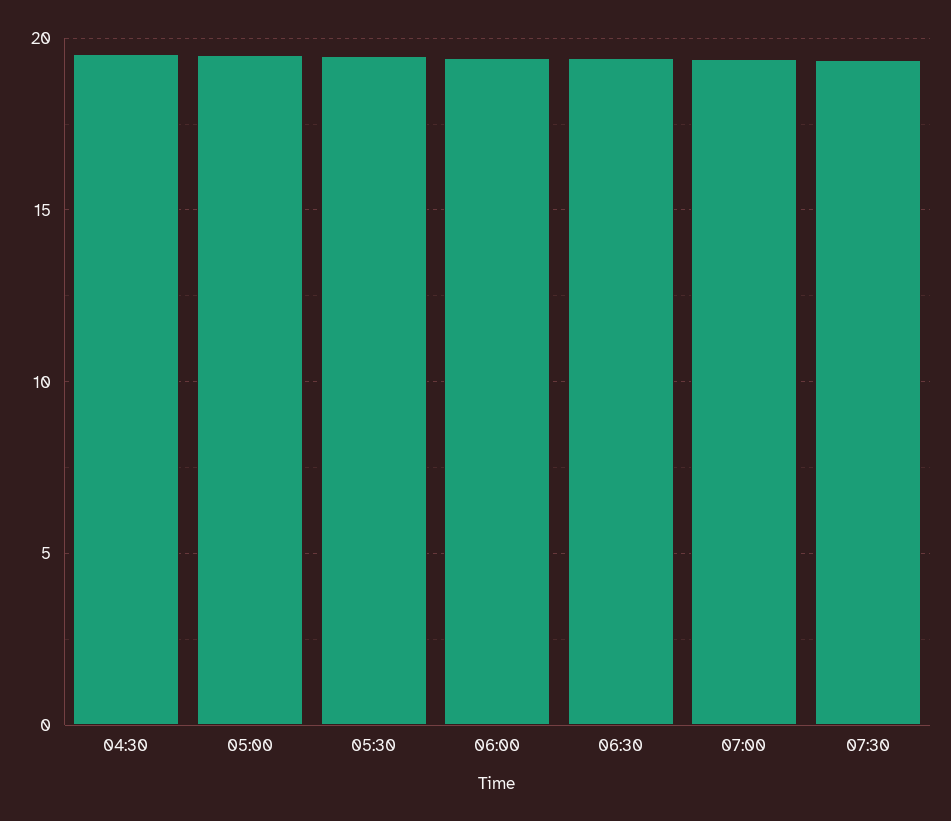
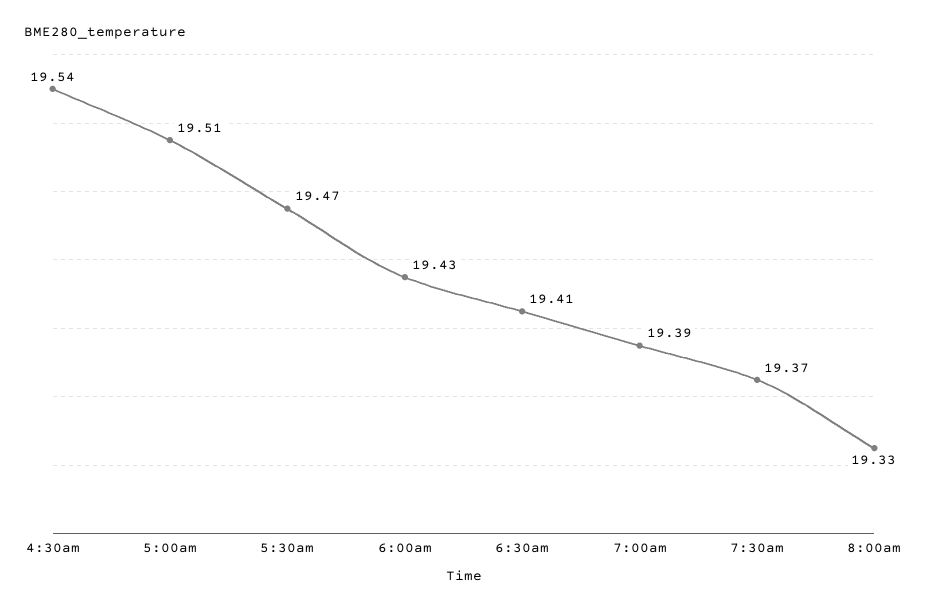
8:00am: none -> 19.33

